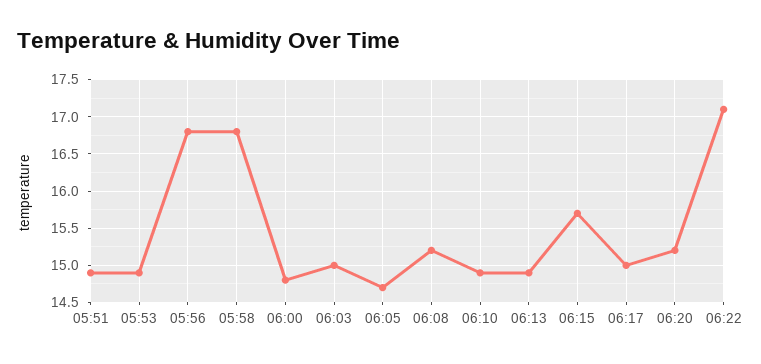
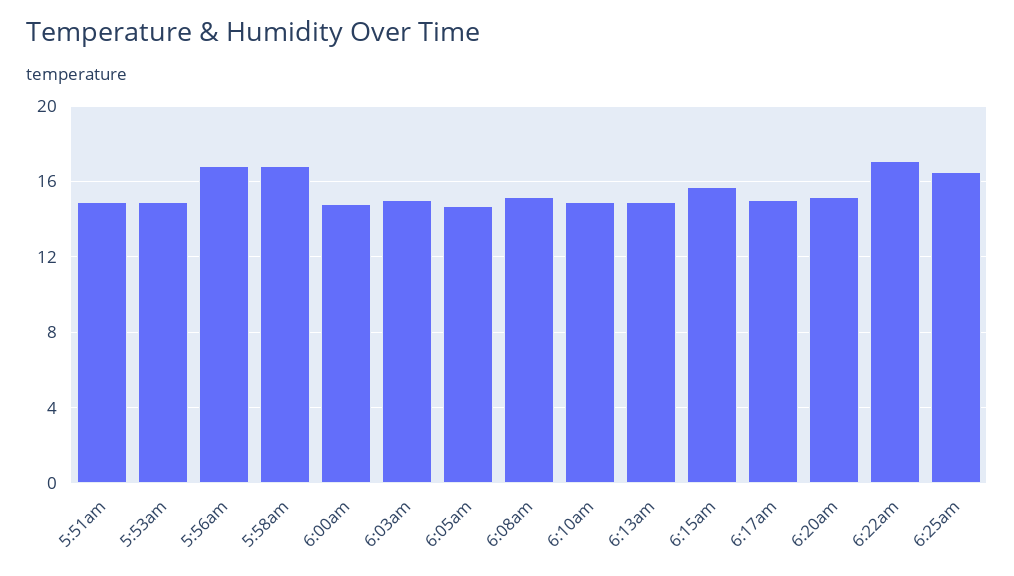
6:25am: none -> 16.5

